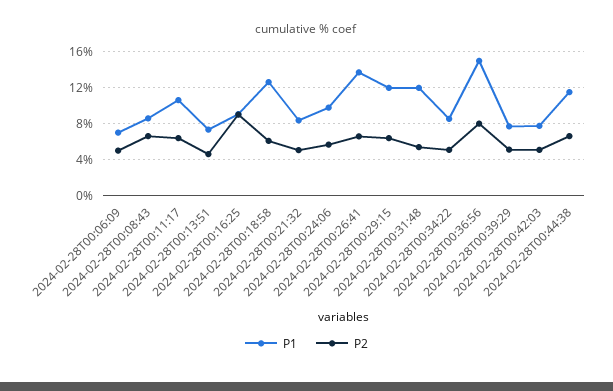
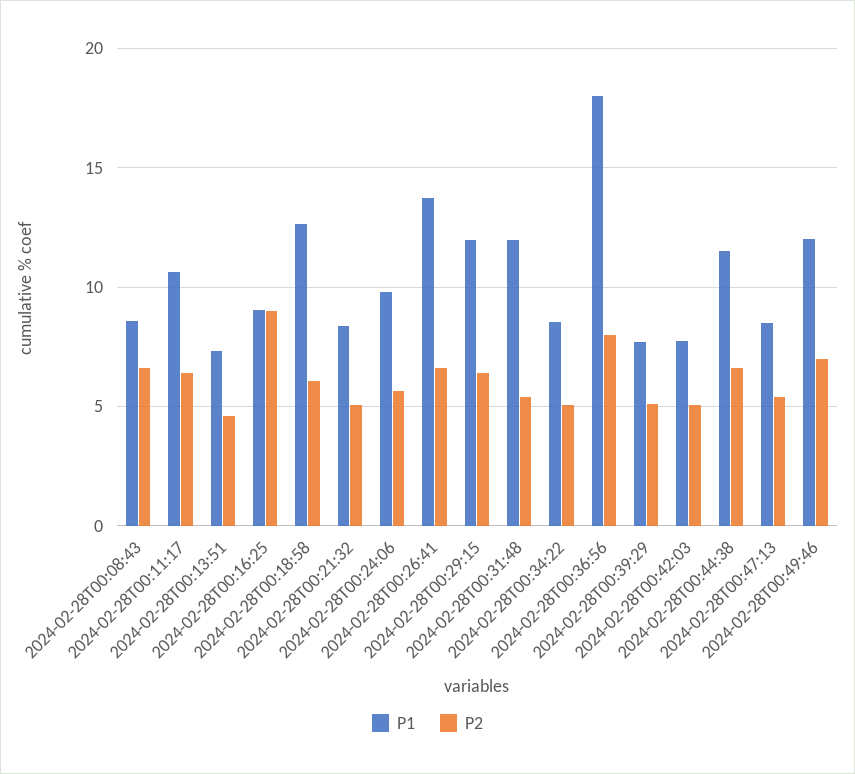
P1, 2024-02-28T00:06:09: 7 -> none
P2, 2024-02-28T00:06:09: 5 -> none
P1, 2024-02-28T00:36:56: 15 -> 18
P1, 2024-02-28T00:47:13: none -> 8.5
P2, 2024-02-28T00:47:13: none -> 5.5
P1, 2024-02-28T00:49:46: none -> 12
P2, 2024-02-28T00:49:46: none -> 7

